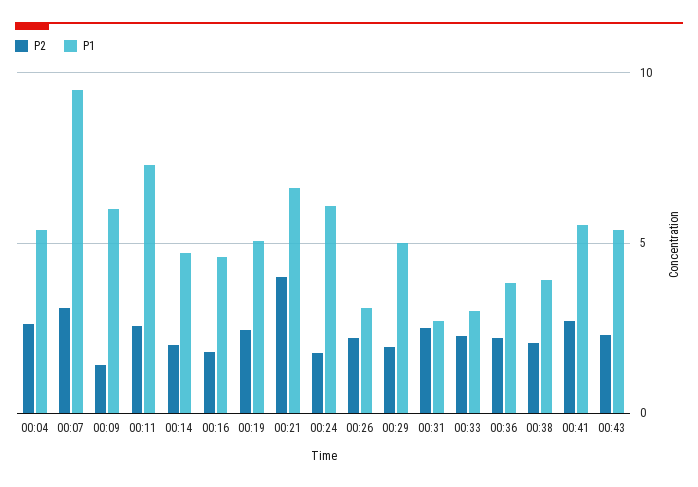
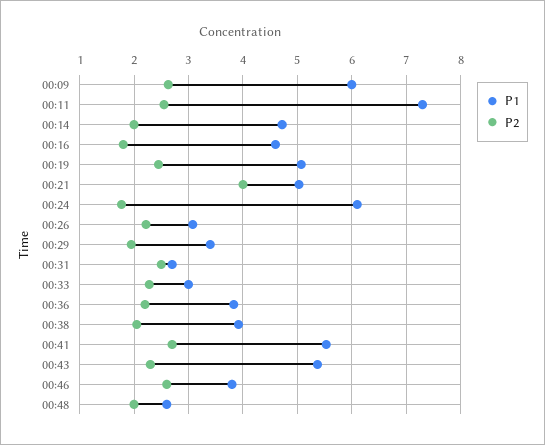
P2, 00:04: 2.5 -> none
P1, 00:04: 5.5 -> none
P2, 00:07: 3 -> none
P1, 00:07: 9.5 -> none
P2, 00:09: 1.5 -> 2.6
P1, 00:21: 6.5 -> 5
P1, 00:29: 5 -> 3.4
P1, 00:46: none -> 3.8
P2, 00:46: none -> 2.6
P1, 00:48: none -> 2.6
P2, 00:48: none -> 2

